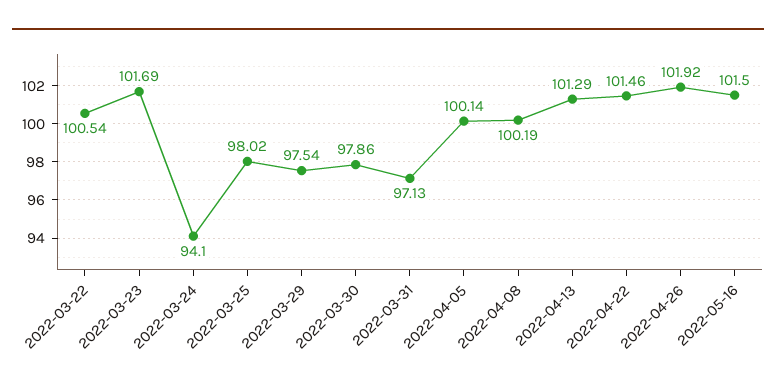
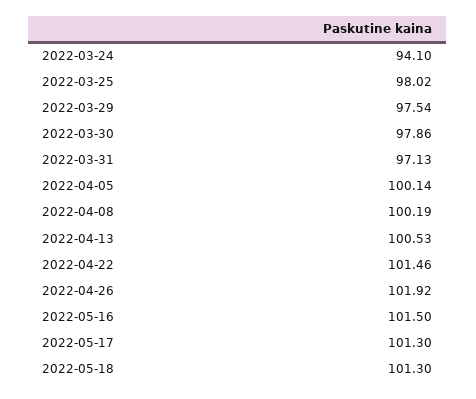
2022-03-22: 100.54 -> none
2022-03-23: 101.69 -> none
2022-04-13: 101.29 -> 100.53
2022-05-17: none -> 101.3
2022-05-18: none -> 101.3

